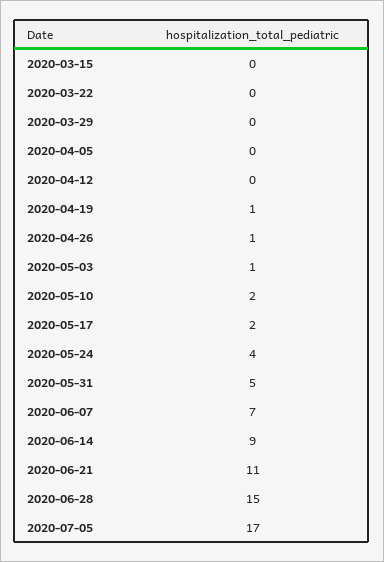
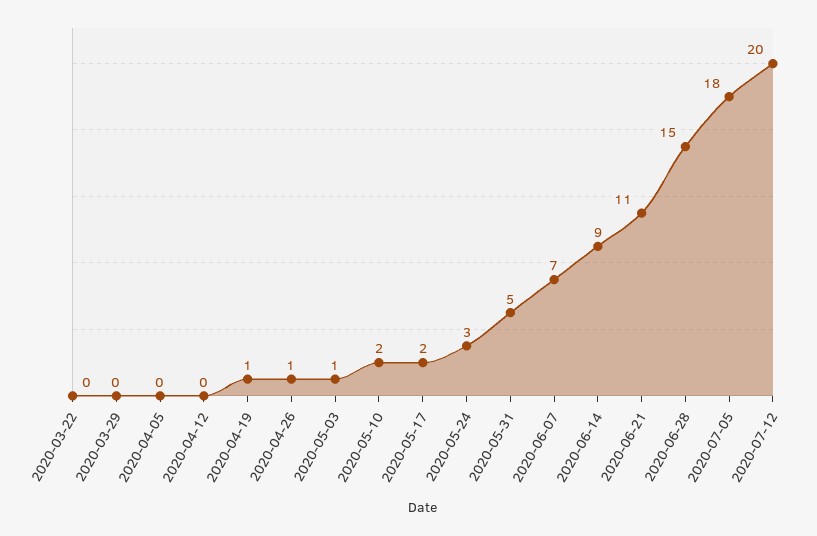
2020-03-15: 0 -> none
2020-05-24: 4 -> 3
2020-07-05: 17 -> 18
2020-07-12: none -> 20

